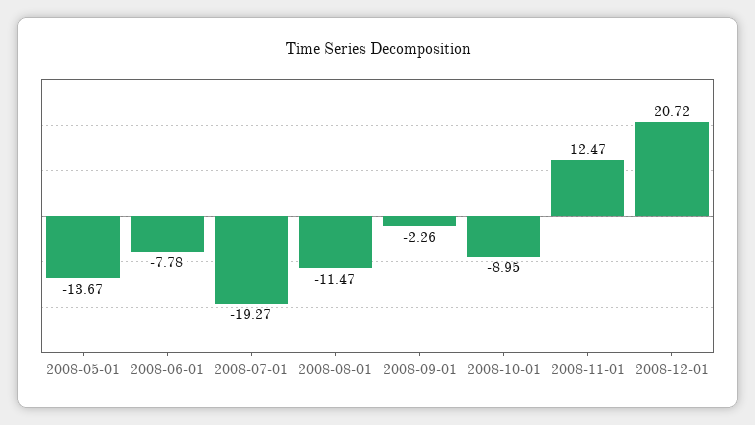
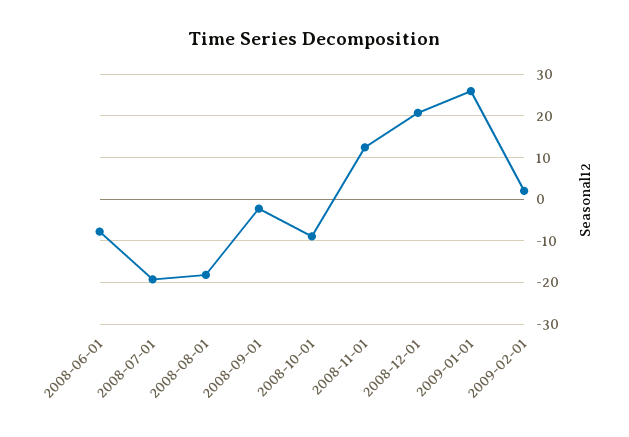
2008-05-01: -13.67 -> none
2008-08-01: -11.47 -> -18
2009-01-01: none -> 26
2009-02-01: none -> 2

